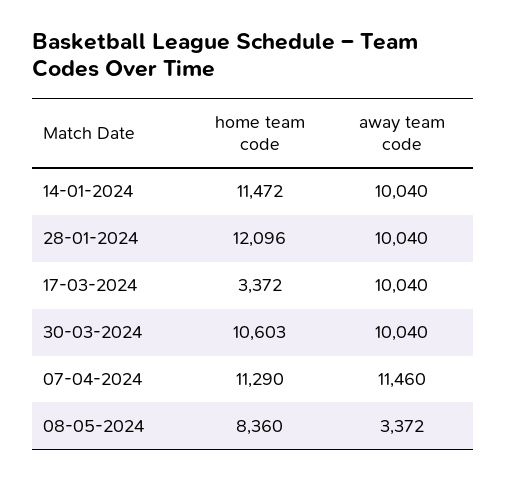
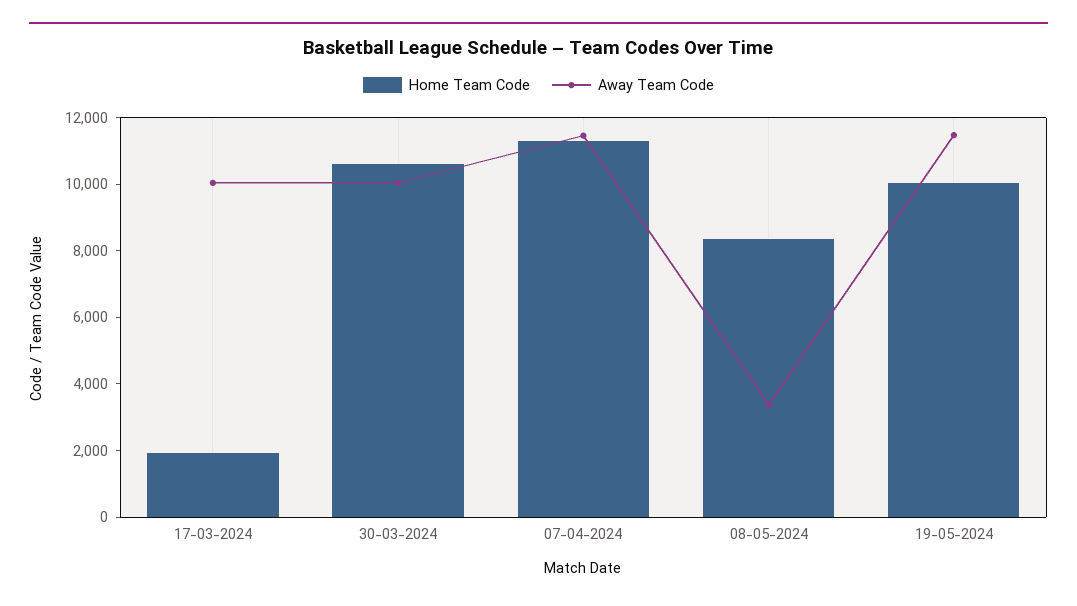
home team code, 14-01-2024: 11472 -> none
away team code, 14-01-2024: 10040 -> none
home team code, 28-01-2024: 12096 -> none
away team code, 28-01-2024: 10040 -> none
home team code, 17-03-2024: 3372 -> 2000
home team code, 19-05-2024: none -> 10000
away team code, 19-05-2024: none -> 11500

